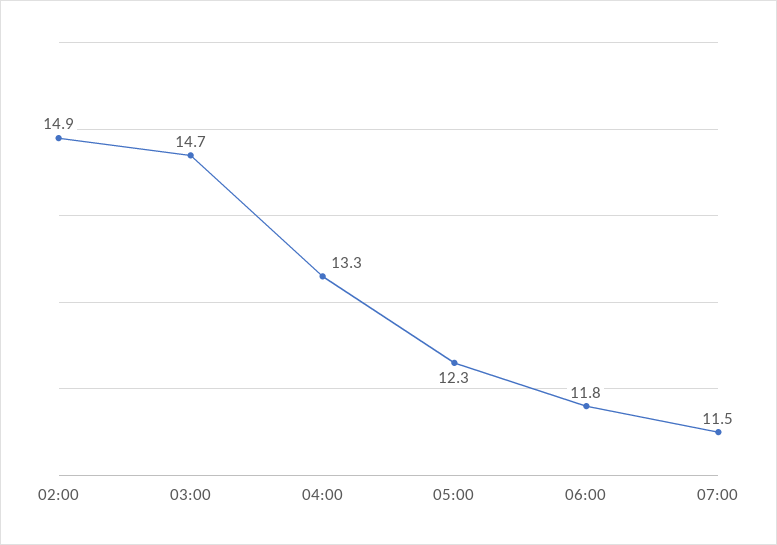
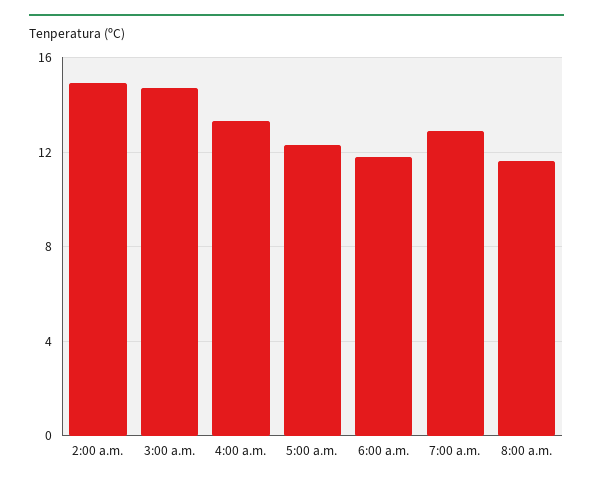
07:00: 11.5 -> 13
8:00 a.m.: none -> 11.5

